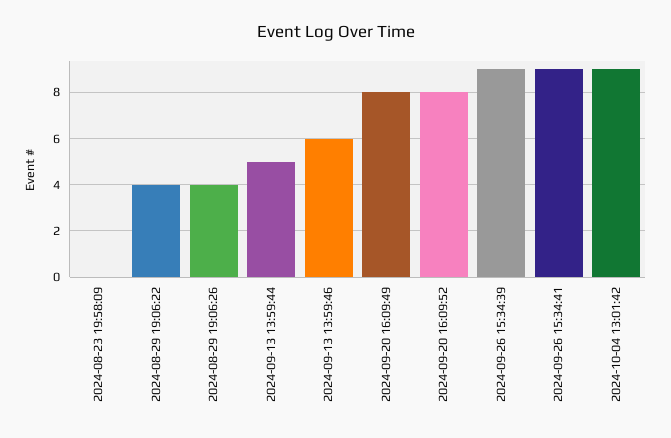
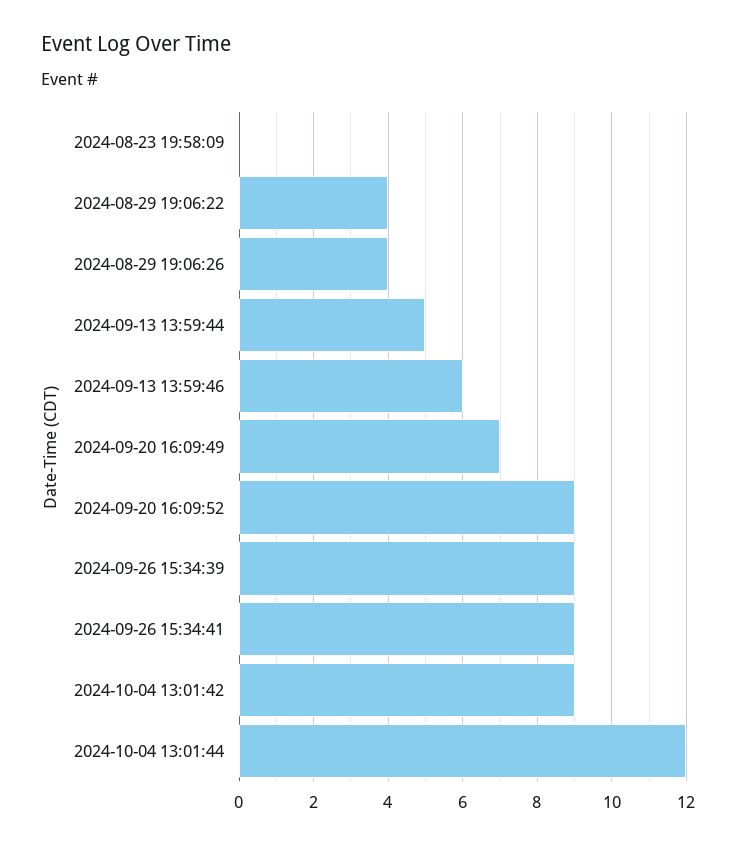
2024-09-20 16:09:49: 8 -> 7
2024-09-20 16:09:52: 8 -> 9
2024-10-04 13:01:44: none -> 12

